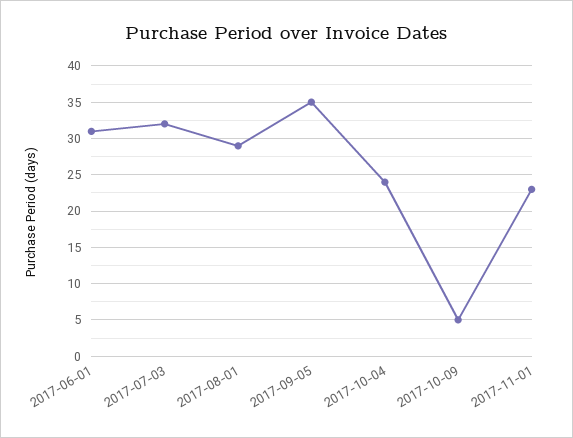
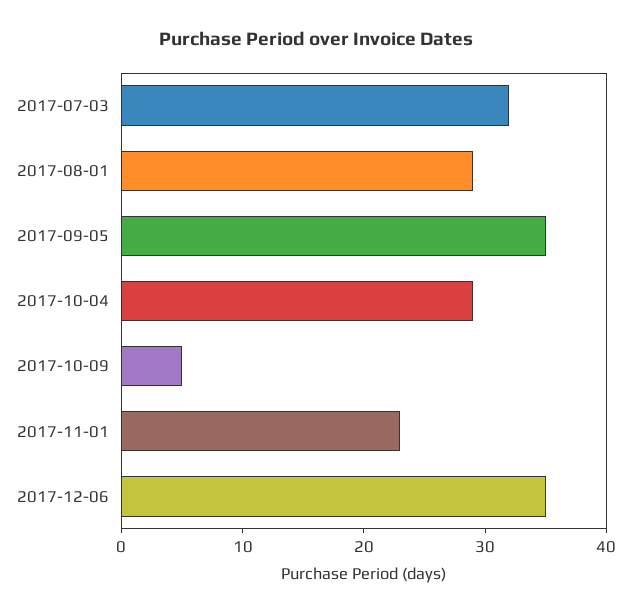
2017-06-01: 31 -> none
2017-10-04: 24 -> 29
2017-12-06: none -> 35

